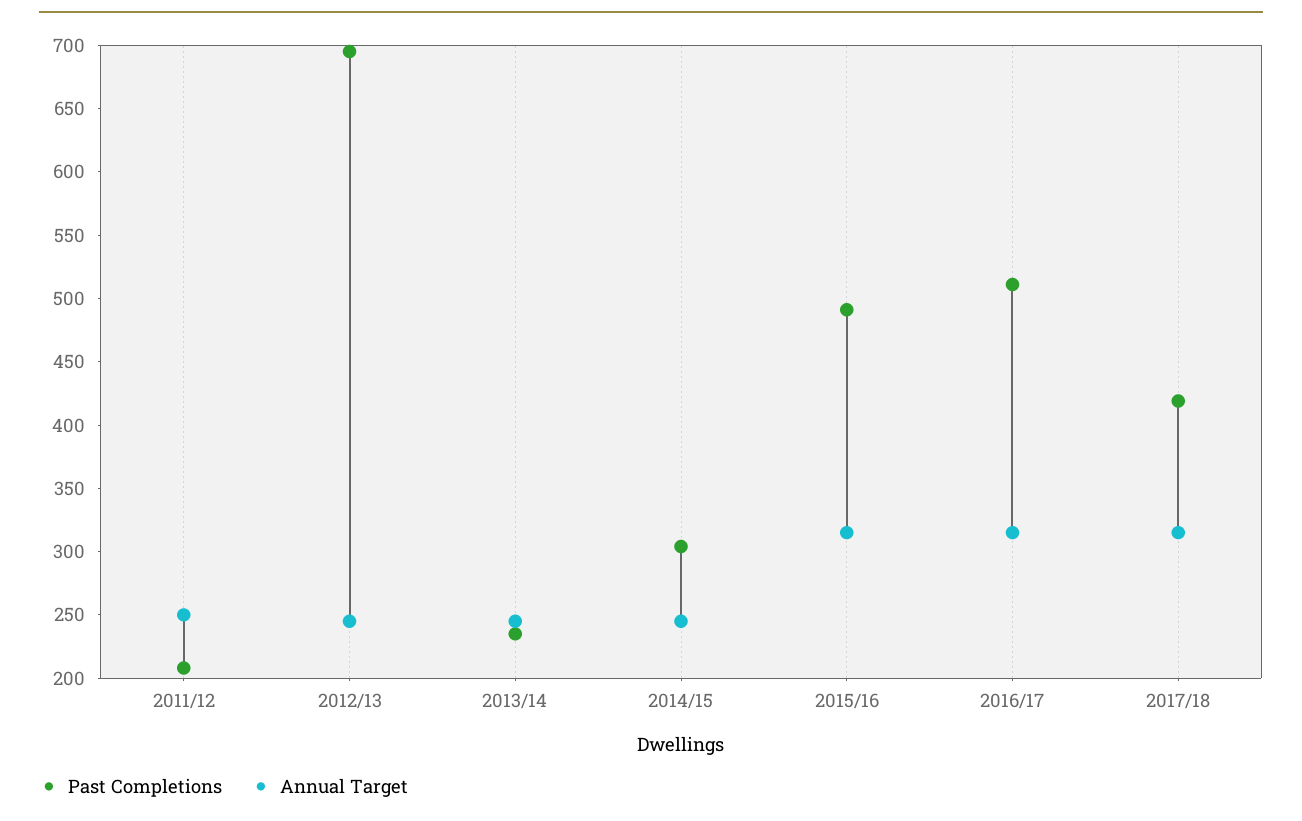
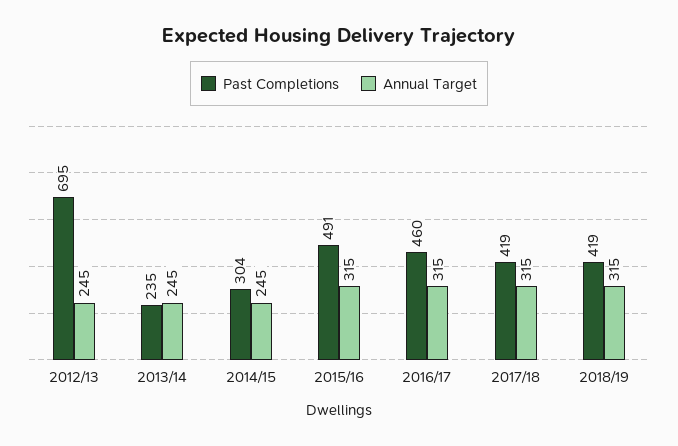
Past Completions, 2011/12: 210 -> none
Annual Target, 2011/12: 250 -> none
Past Completions, 2016/17: 510 -> 460
Past Completions, 2018/19: none -> 419
Annual Target, 2018/19: none -> 315

